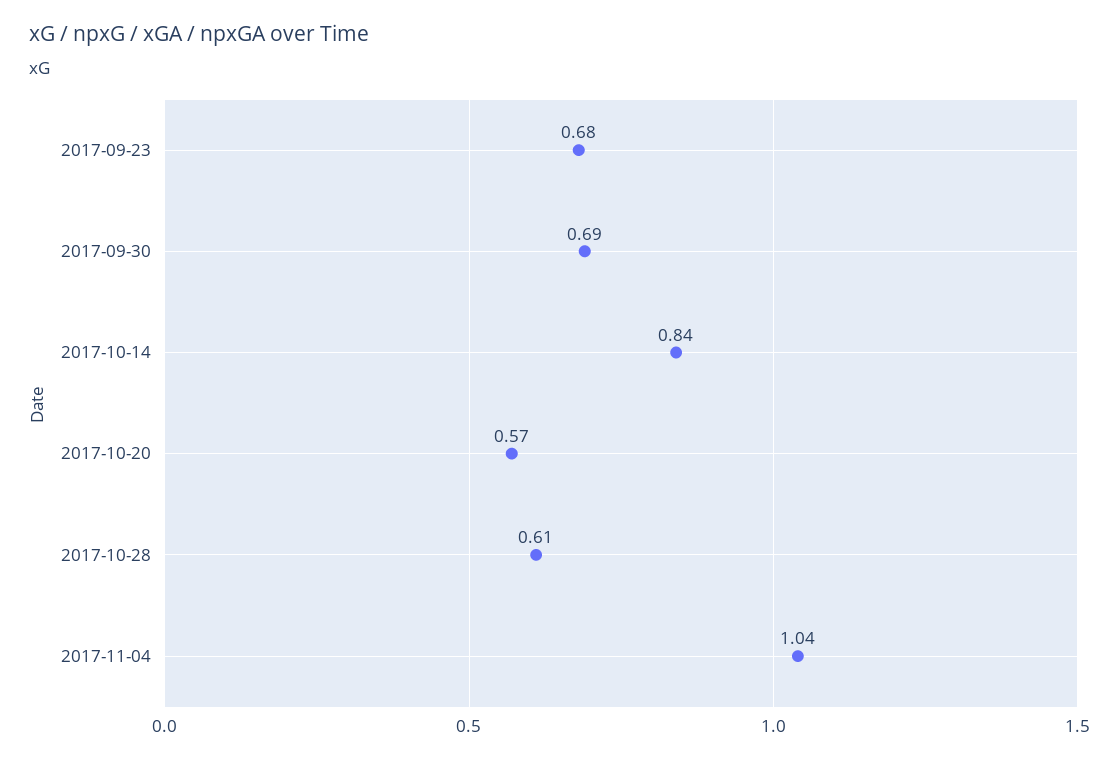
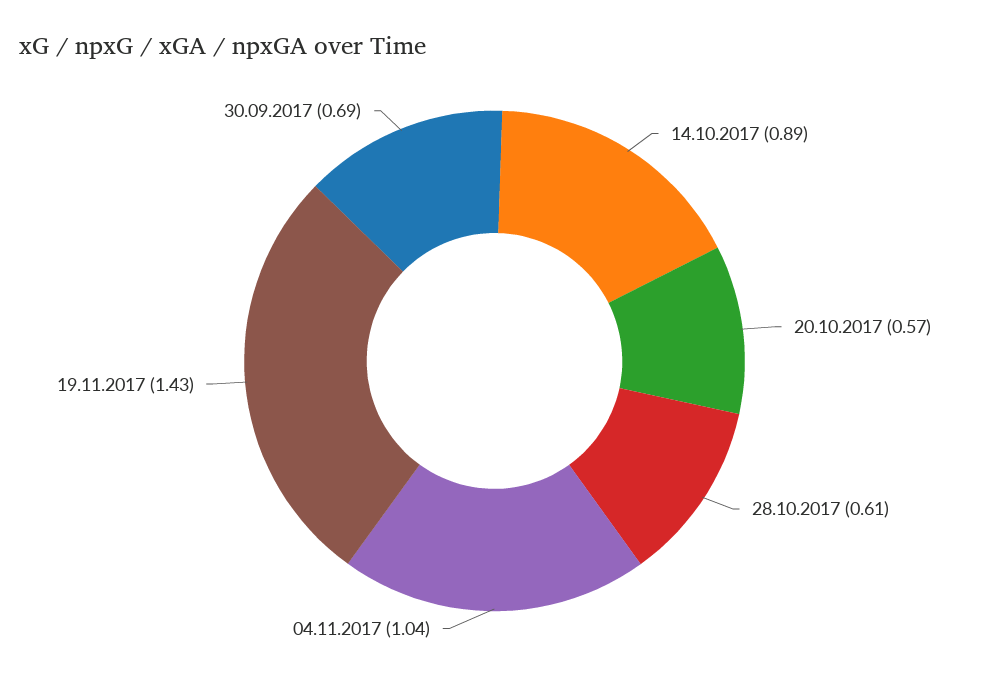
2017-09-23: 0.68 -> none
2017-10-14: 0.84 -> 0.89
19.11.2017: none -> 1.43

